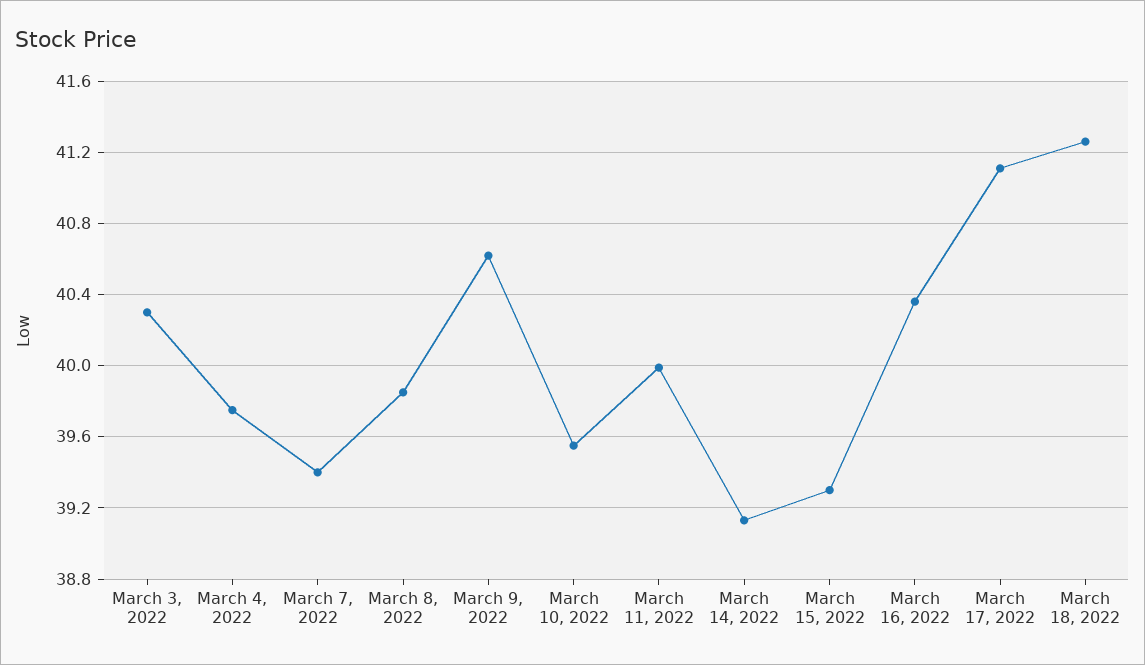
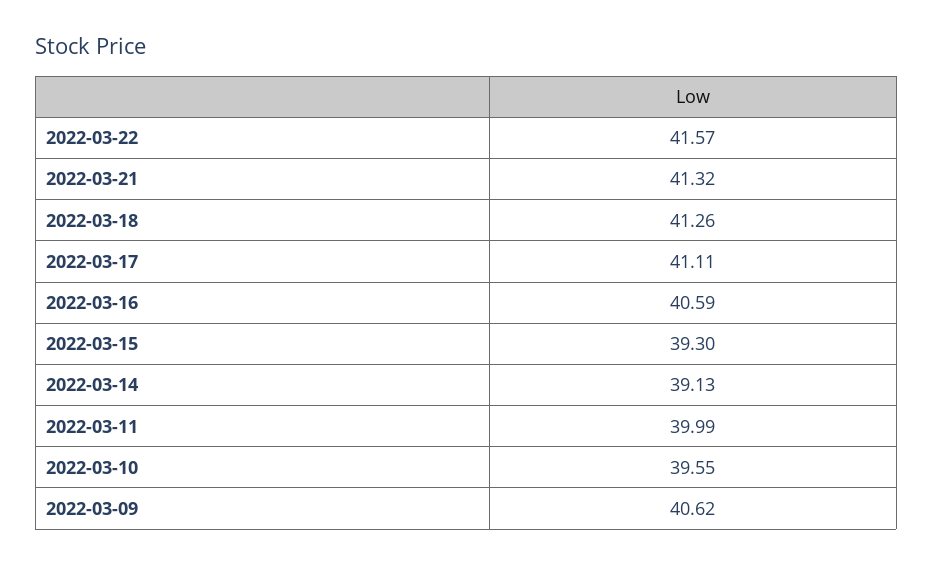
March 3, 2022: 40.3 -> none
March 4, 2022: 39.75 -> none
March 7, 2022: 39.4 -> none
March 8, 2022: 39.85 -> none
March 16, 2022: 40.35 -> 40.59
2022-03-22: none -> 41.57
2022-03-21: none -> 41.32

